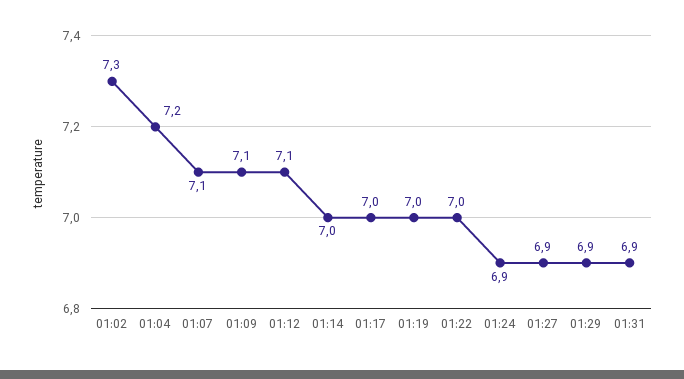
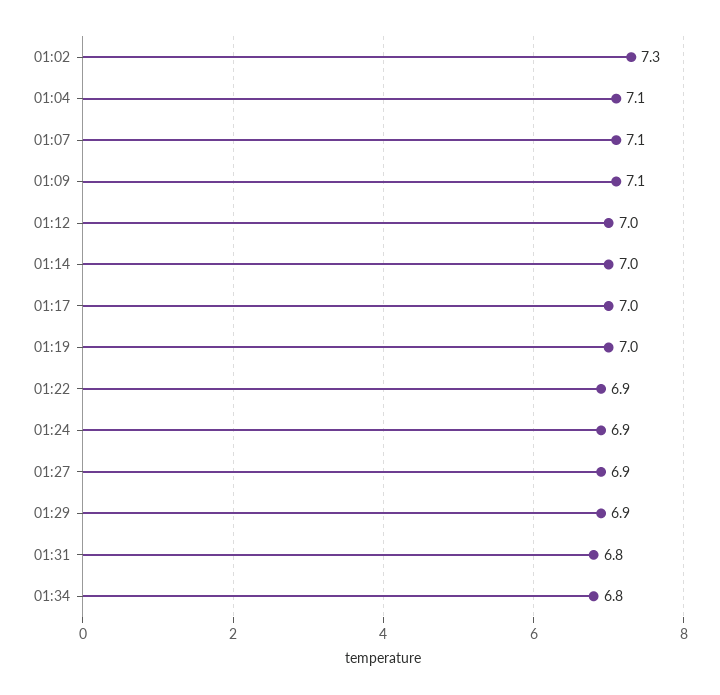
01:04: 7.2 -> 7.1
01:12: 7.1 -> 7
01:22: 7 -> 6.9
01:31: 6.9 -> 6.8
01:34: none -> 6.8

